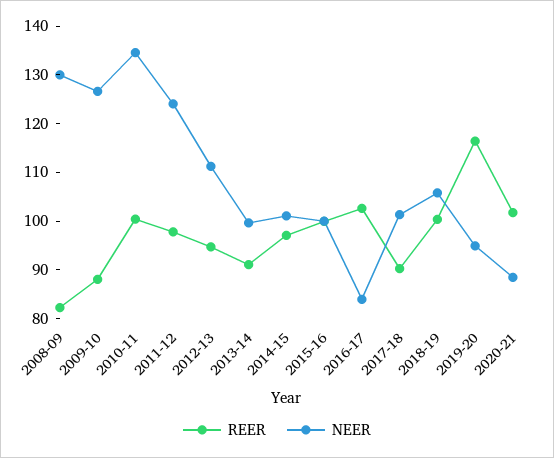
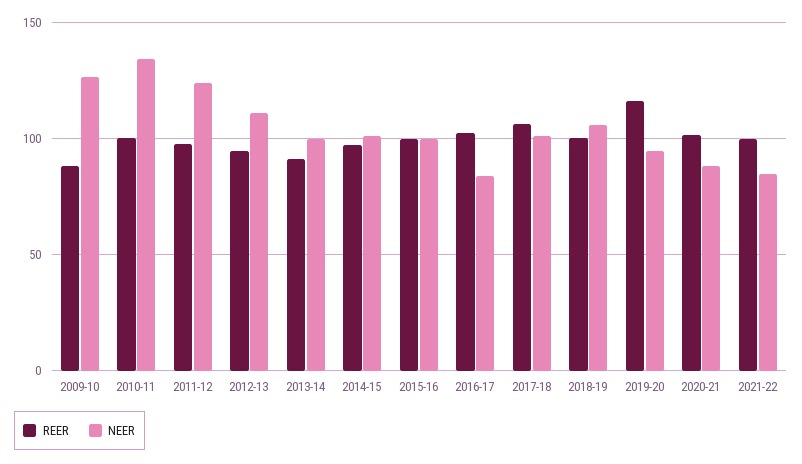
REER, 2008-09: 82 -> none
NEER, 2008-09: 130 -> none
REER, 2017-18: 90 -> 105
REER, 2021-22: none -> 100
NEER, 2021-22: none -> 85

